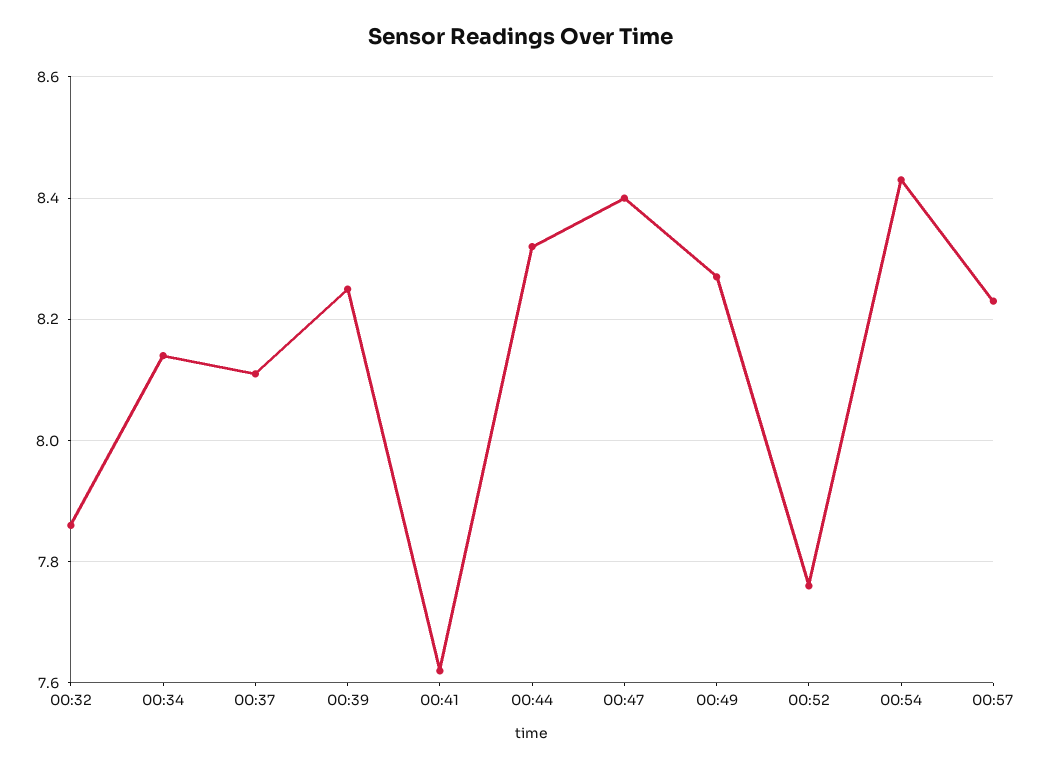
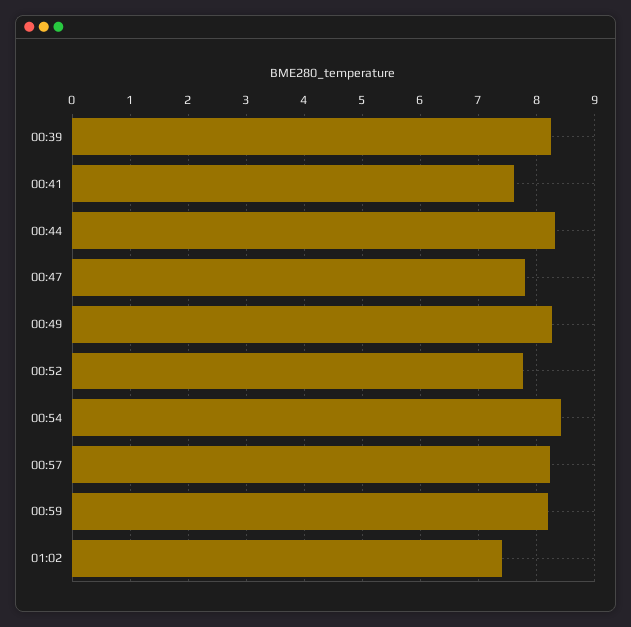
00:32: 7.85 -> none
00:34: 8.15 -> none
00:37: 8.1 -> none
00:47: 8.4 -> 7.8
00:59: none -> 8.2
01:02: none -> 7.4

